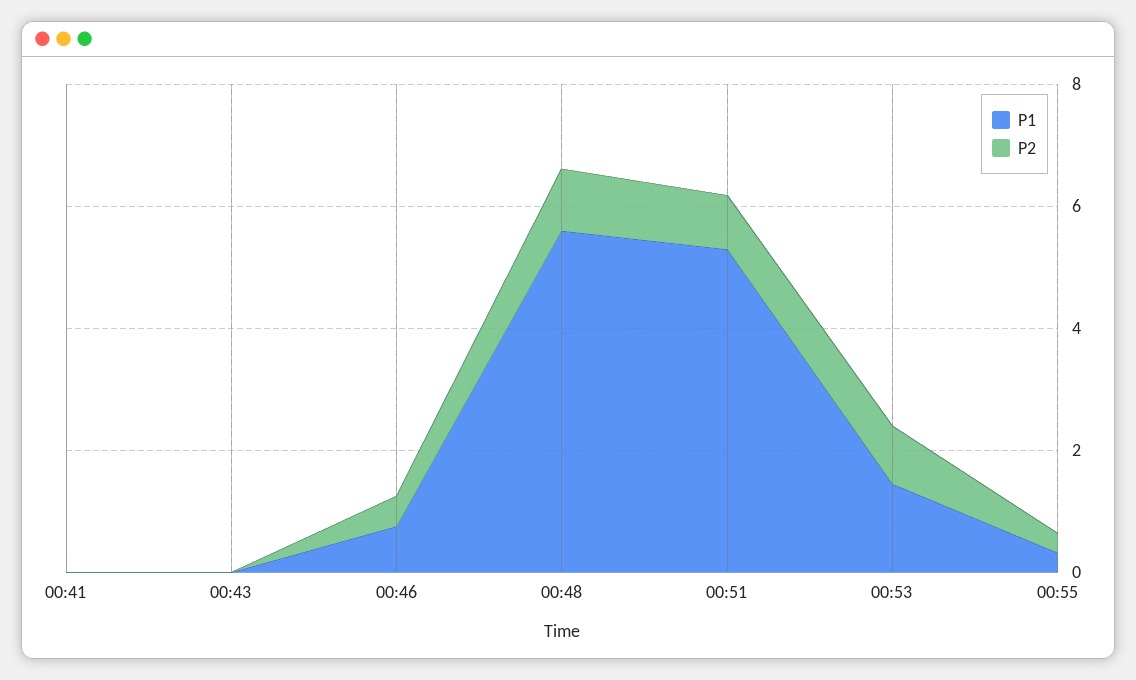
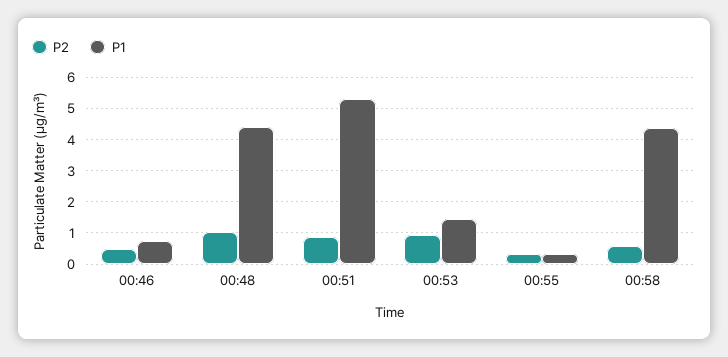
P1, 00:41: 0 -> none
P2, 00:41: 0 -> none
P1, 00:43: 0 -> none
P2, 00:43: 0 -> none
P1, 00:48: 5.5 -> 4.4
P2, 00:58: none -> 0.6
P1, 00:58: none -> 4.4

